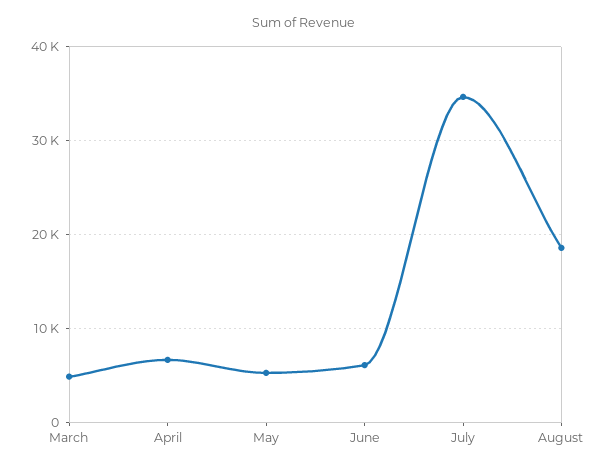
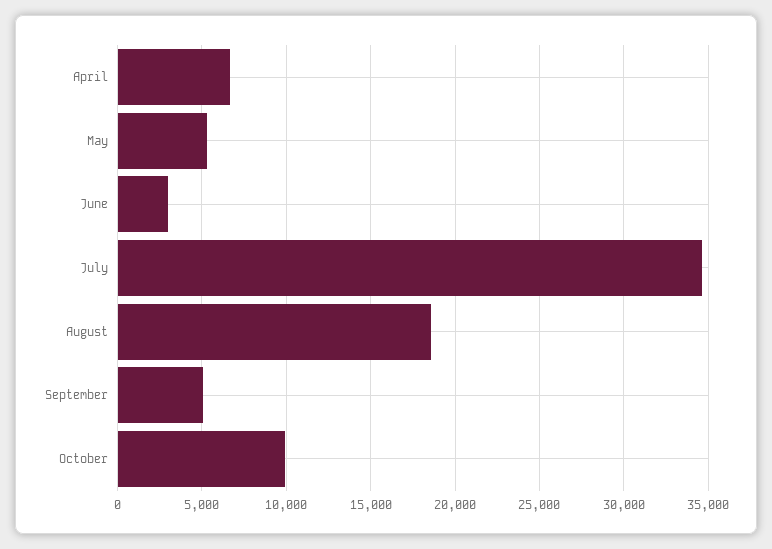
March: 5000 -> none
June: 6000 -> 3000
September: none -> 5000
October: none -> 10000

